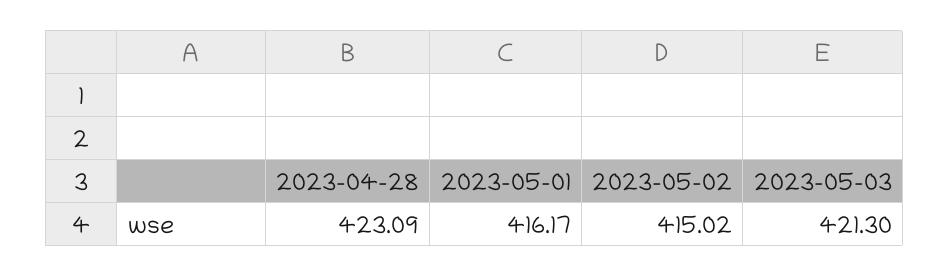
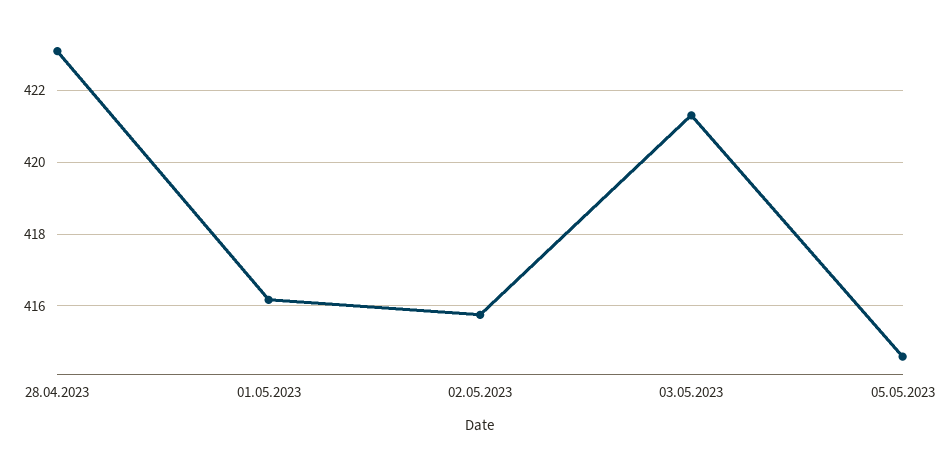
2023-05-02: 415.02 -> 415.8
05.05.2023: none -> 414.6

